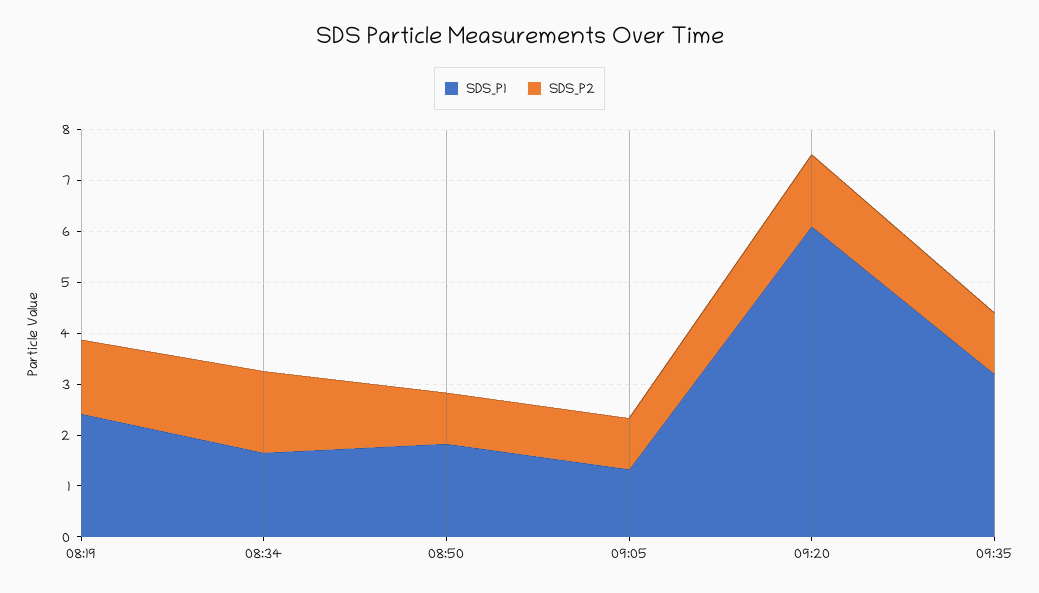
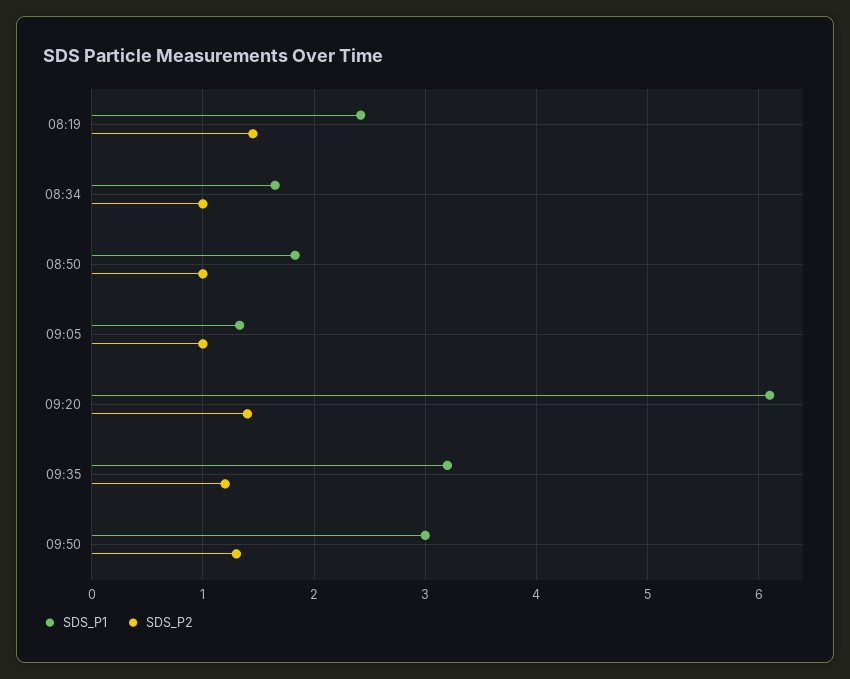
SDS_P2, 08:34: 1.6 -> 1
SDS_P1, 09:50: none -> 3
SDS_P2, 09:50: none -> 1.3

